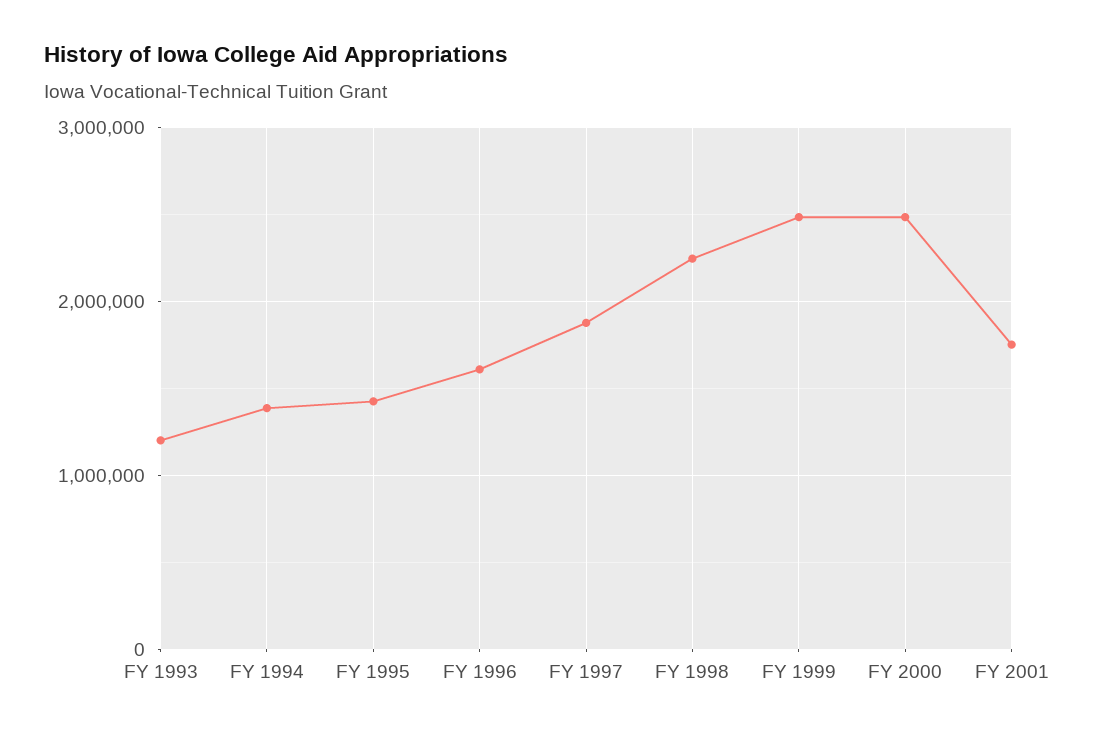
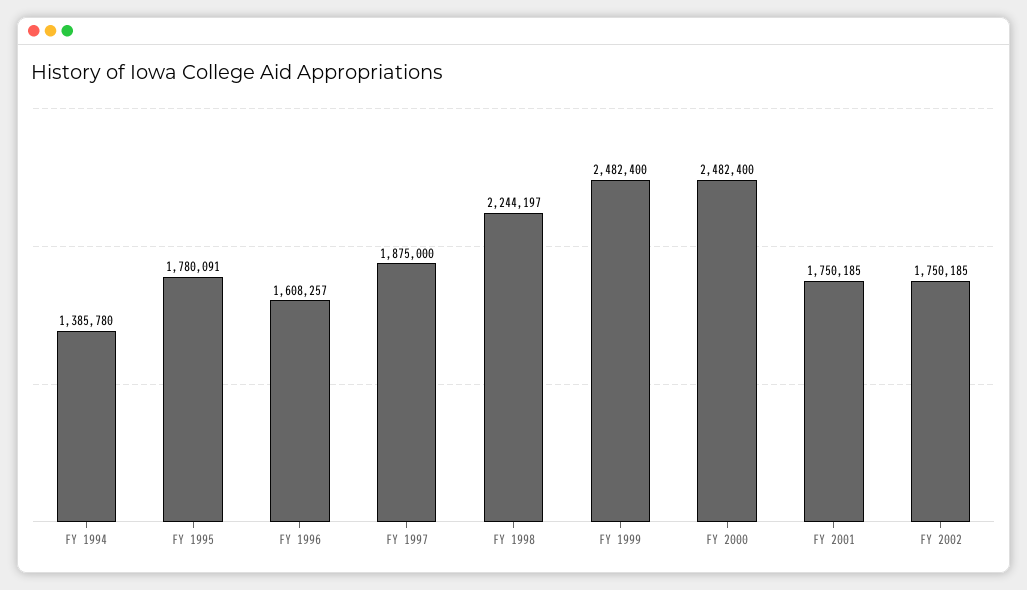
FY 1993: 1200000 -> none
FY 1995: 1400000 -> 1780091
FY 2002: none -> 1750185

